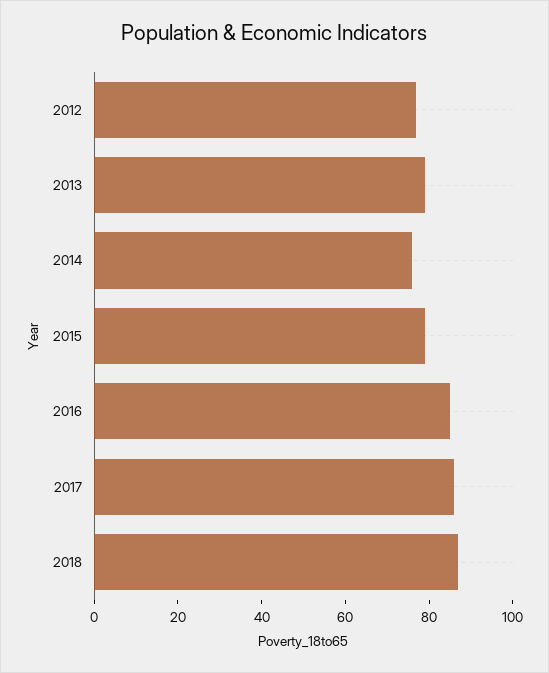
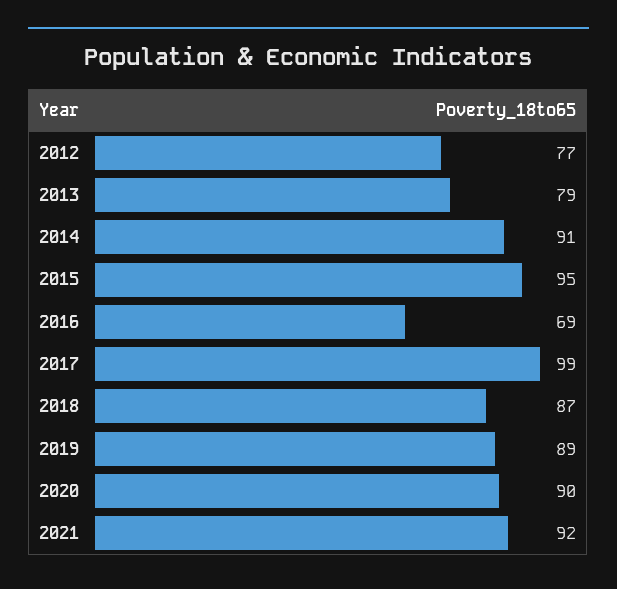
2014: 75 -> 91
2015: 80 -> 95
2016: 85 -> 69
2017: 85 -> 99
2019: none -> 89
2020: none -> 90
2021: none -> 92

